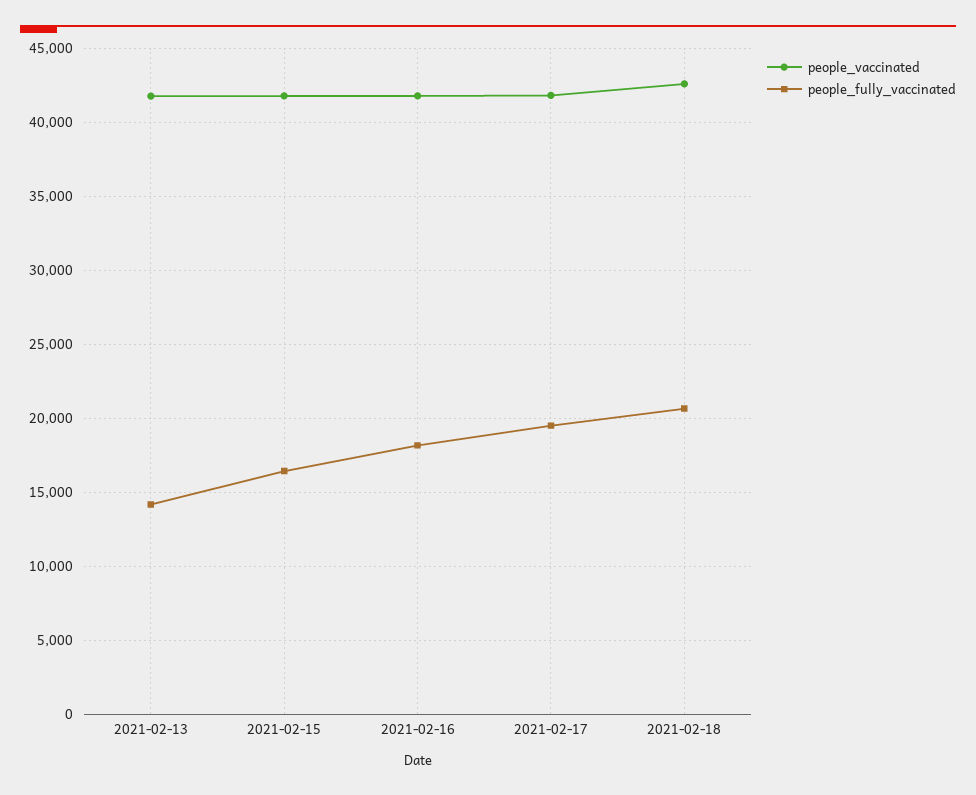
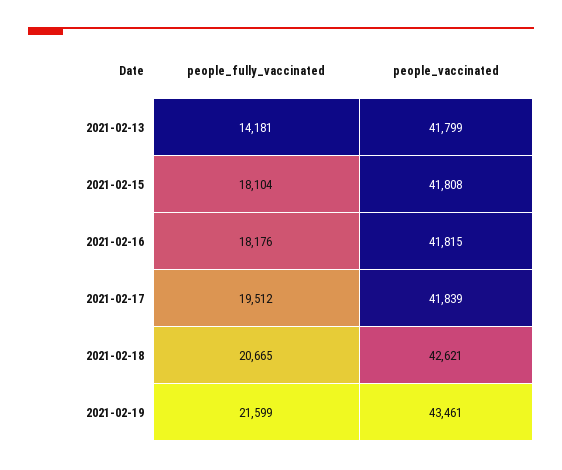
people_fully_vaccinated, 2021-02-15: 16500 -> 18104
people_fully_vaccinated, 2021-02-19: none -> 21599
people_vaccinated, 2021-02-19: none -> 43461

